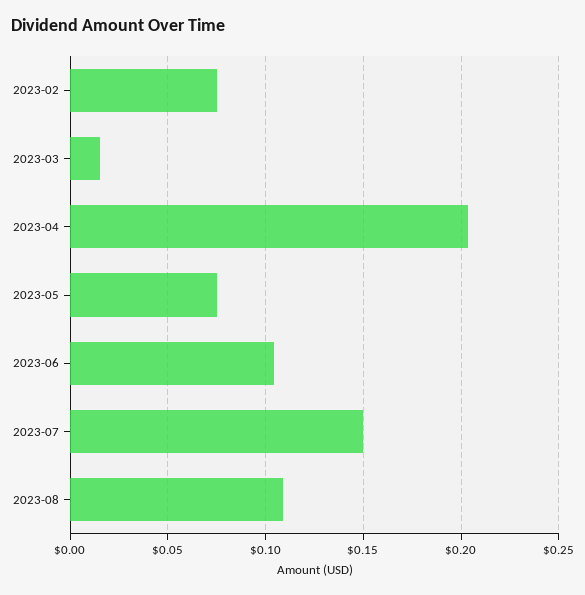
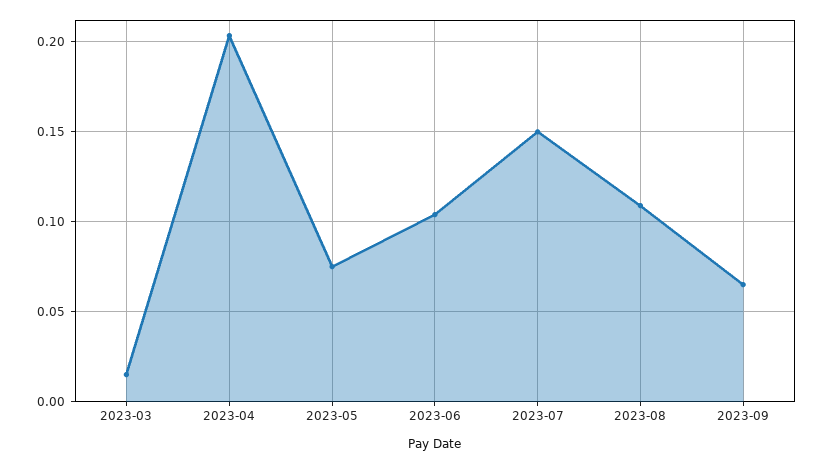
2023-02: 0.075 -> none
2023-09: none -> 0.065

